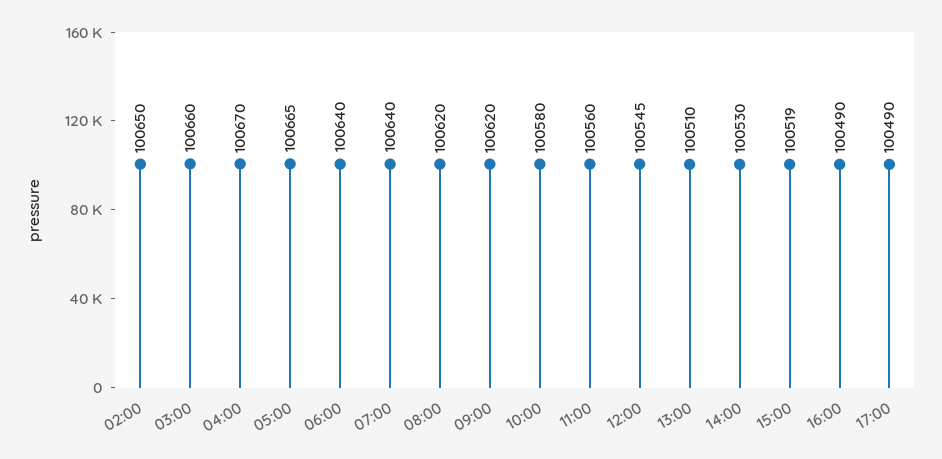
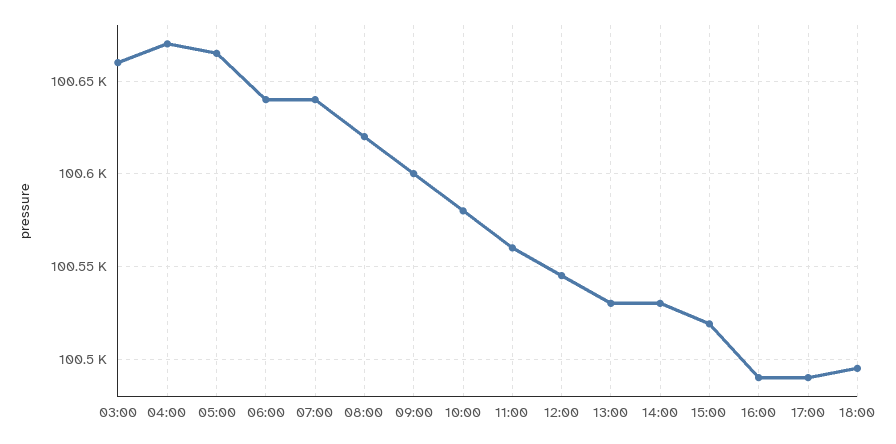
02:00: 100650 -> none
09:00: 100620 -> 100600
13:00: 100510 -> 100530
18:00: none -> 100495

